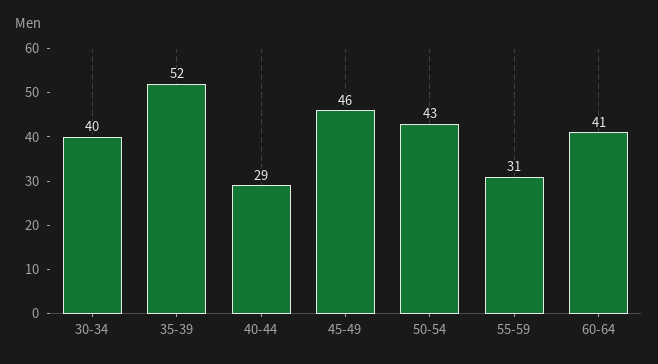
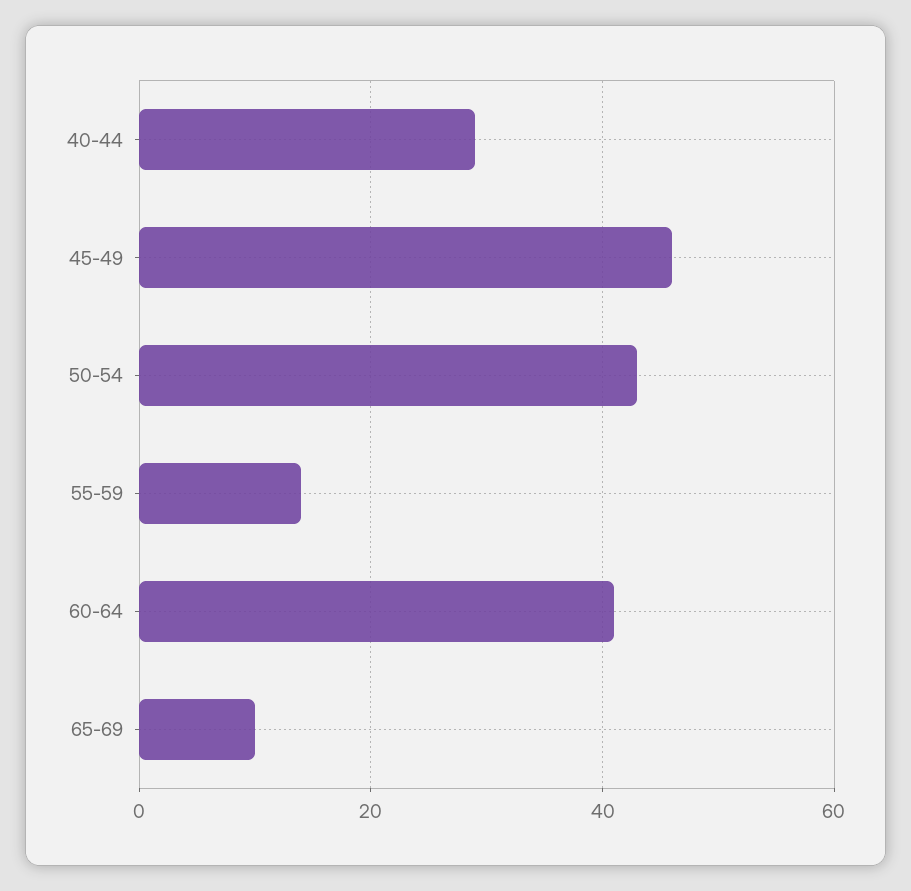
30-34: 40 -> none
35-39: 52 -> none
55-59: 31 -> 15
65-69: none -> 10

